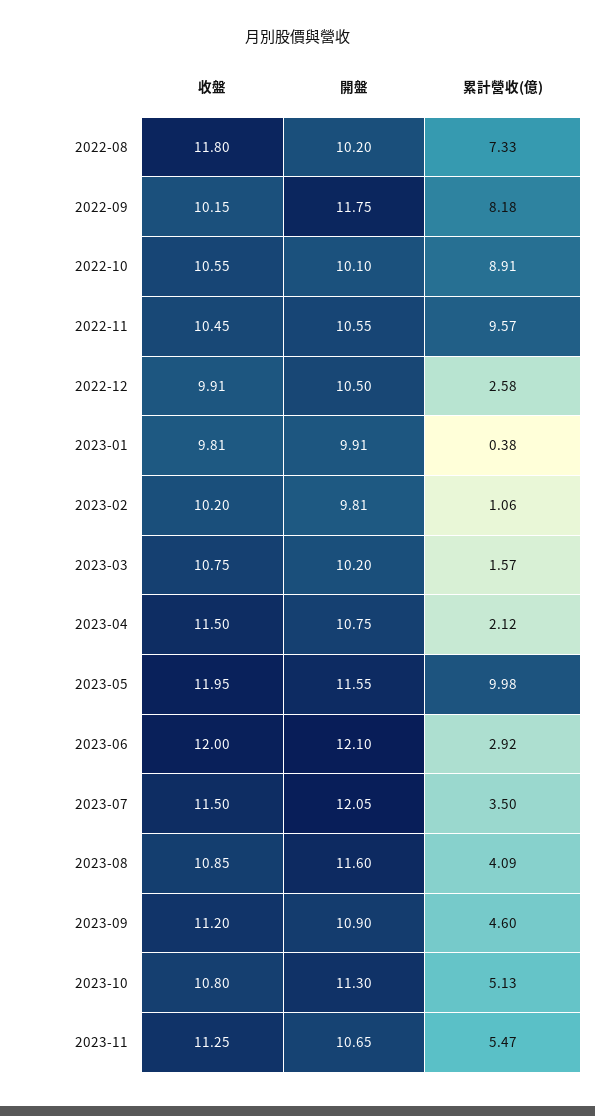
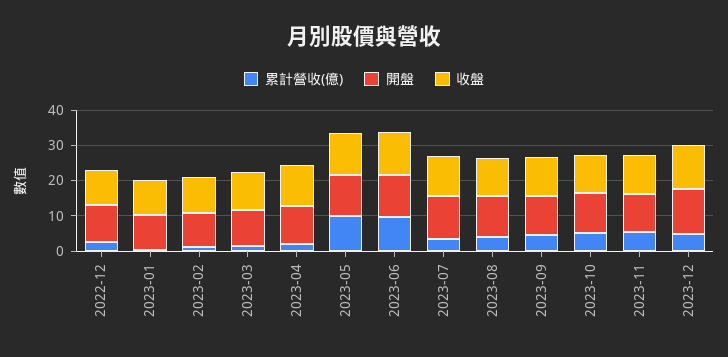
收盤, 2022-08: 11.8 -> none
開盤, 2022-08: 10.2 -> none
累計營收(億), 2022-08: 7.33 -> none
收盤, 2022-09: 10.15 -> none
開盤, 2022-09: 11.75 -> none
累計營收(億), 2022-09: 8.18 -> none
收盤, 2022-10: 10.55 -> none
開盤, 2022-10: 10.1 -> none
累計營收(億), 2022-10: 8.91 -> none
收盤, 2022-11: 10.45 -> none
開盤, 2022-11: 10.55 -> none
累計營收(億), 2022-11: 9.57 -> none
累計營收(億), 2023-06: 2.92 -> 10
累計營收(億), 2023-12: none -> 5
開盤, 2023-12: none -> 12.5
收盤, 2023-12: none -> 12.5

